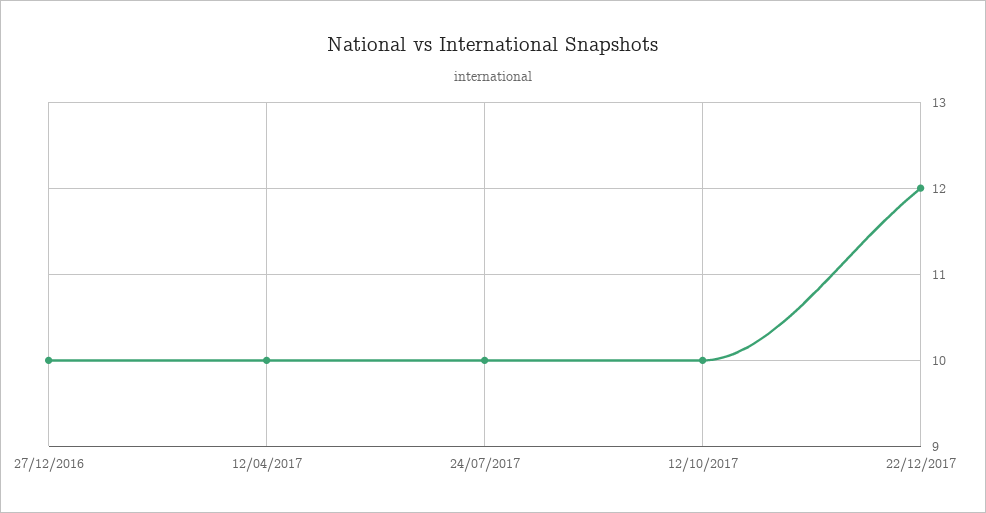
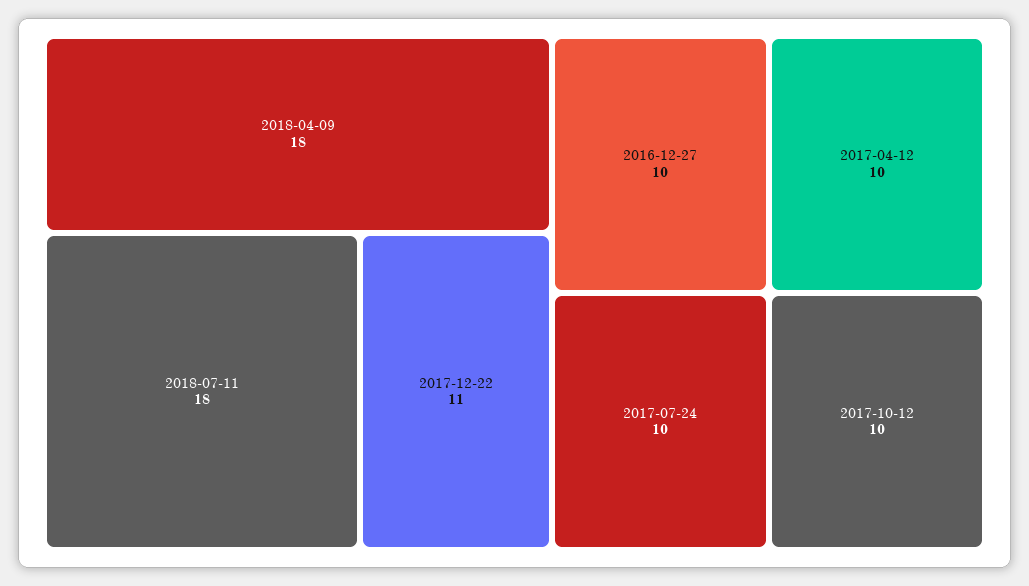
22/12/2017: 12 -> 11
2018-04-09: none -> 18
2018-07-11: none -> 18

